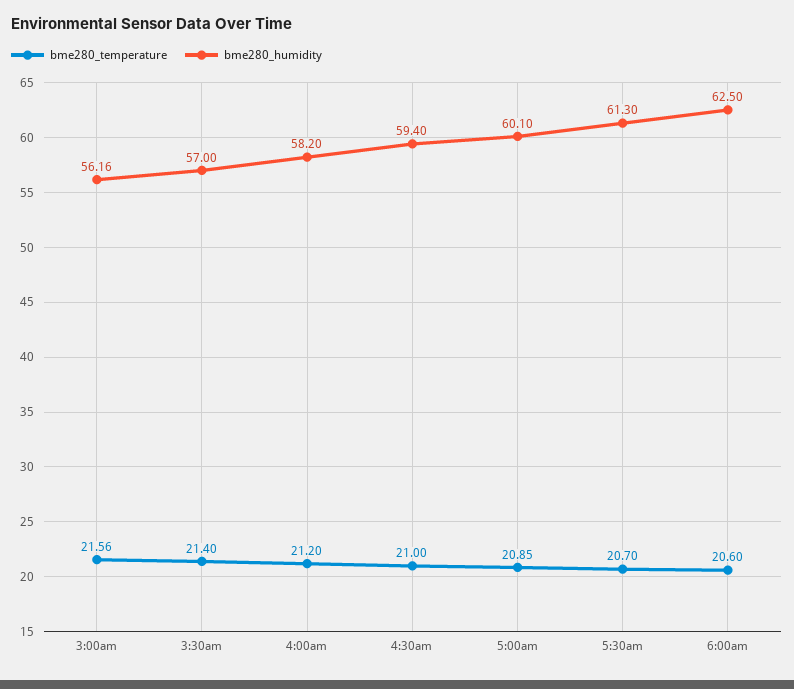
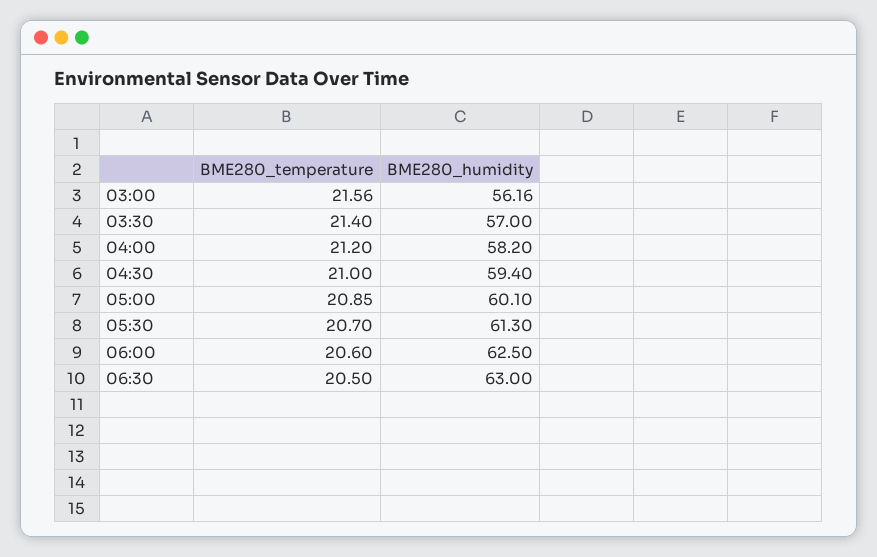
bme280_temperature, 06:30: none -> 20.5
bme280_humidity, 06:30: none -> 63

